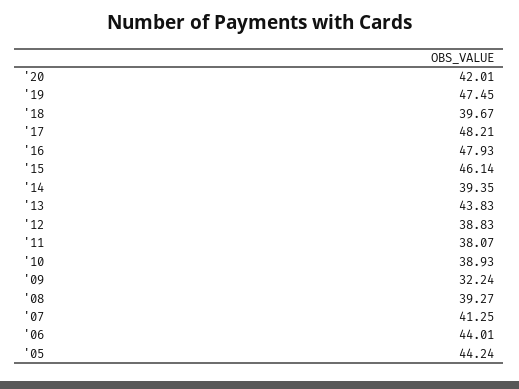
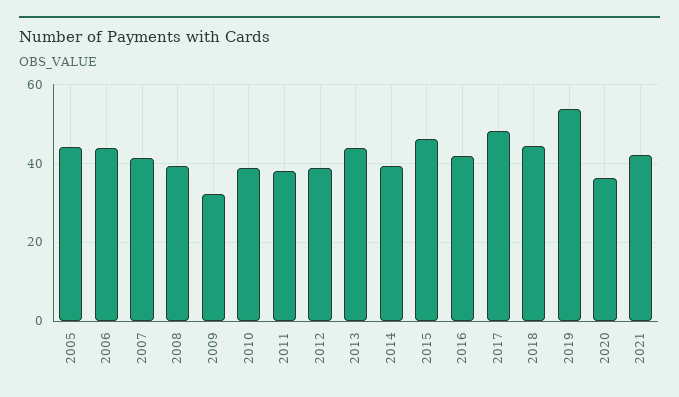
'20: 42.01 -> 36
'19: 47.45 -> 54
'18: 39.67 -> 44
'16: 47.93 -> 42
2021: none -> 42

